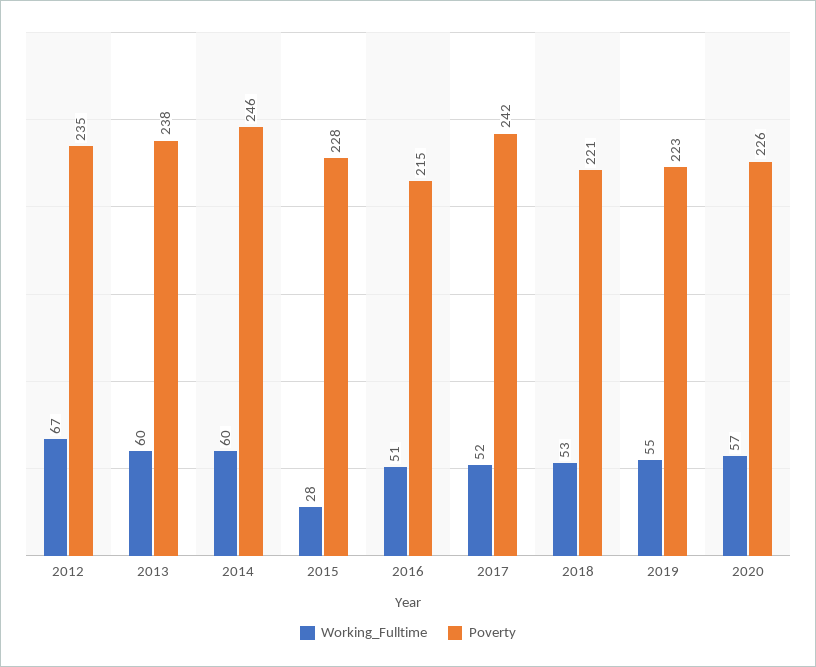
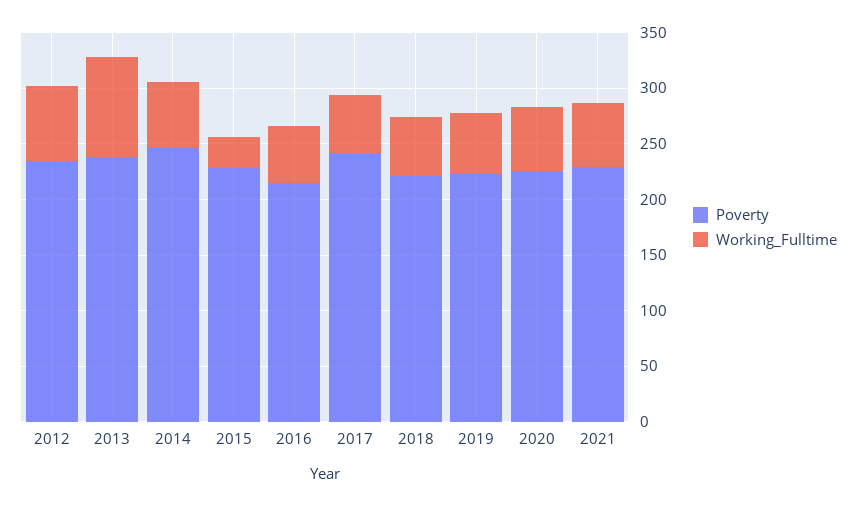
Working_Fulltime, 2013: 60 -> 90
Poverty, 2021: none -> 230
Working_Fulltime, 2021: none -> 60

